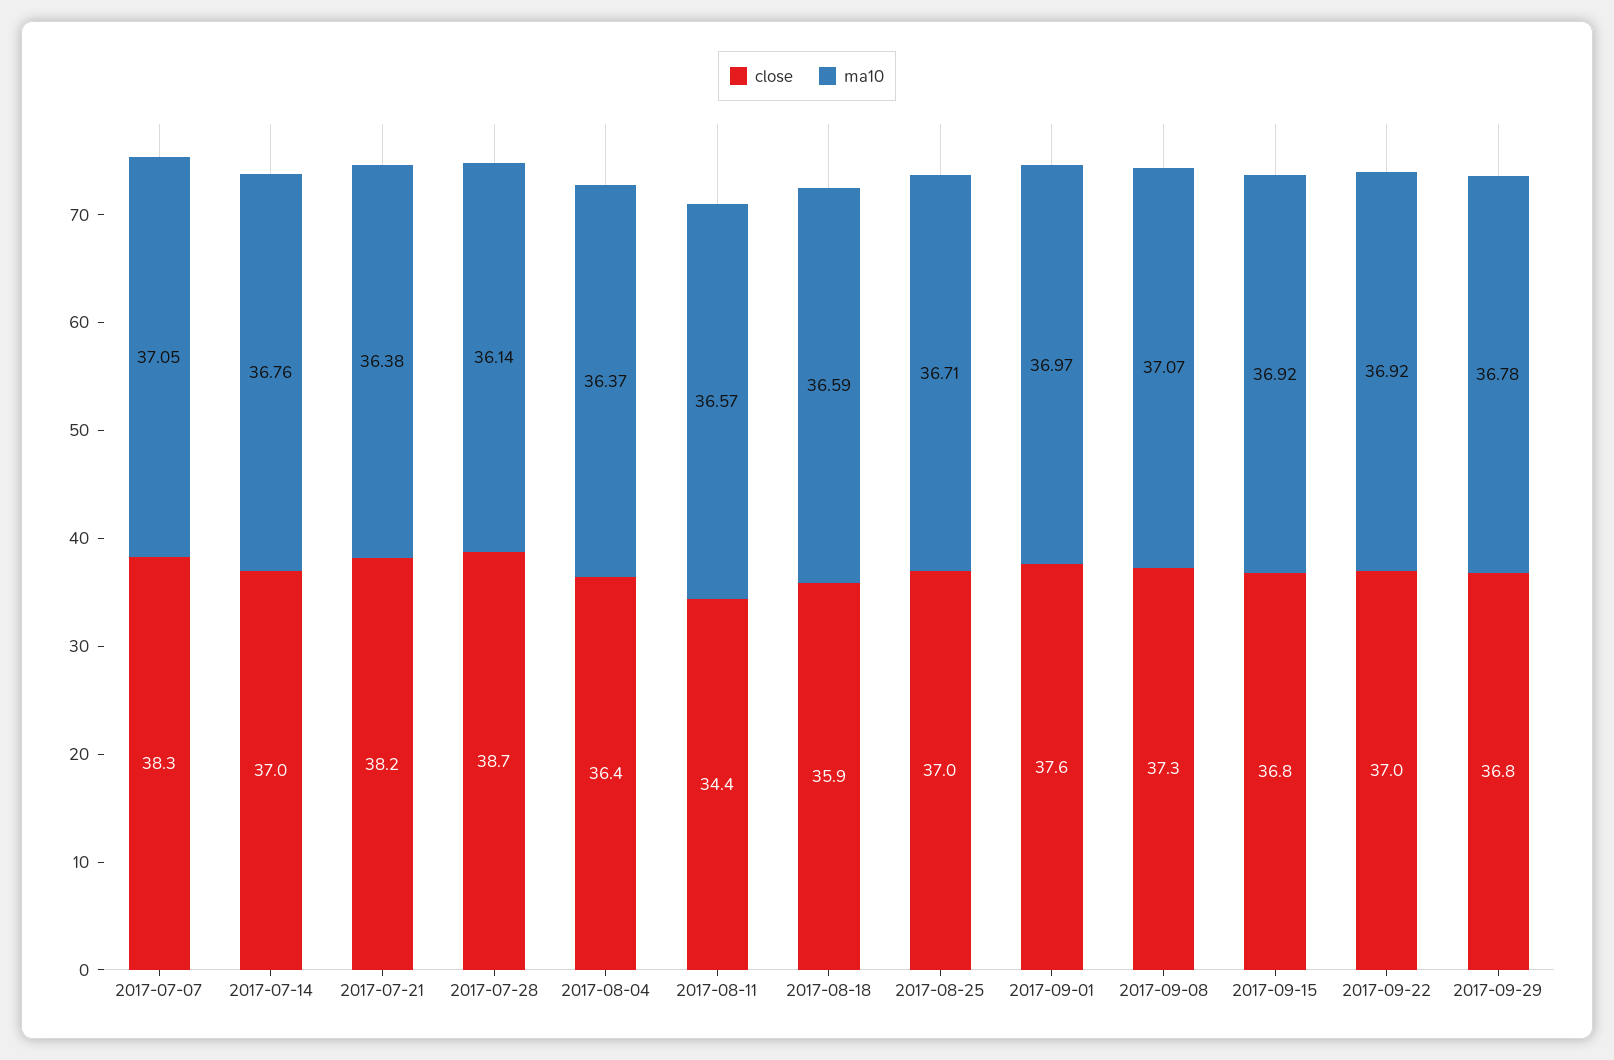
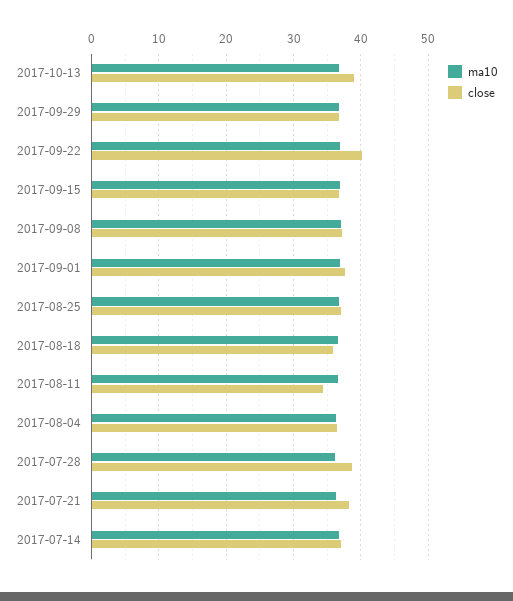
close, 2017-07-07: 38.3 -> none
ma10, 2017-07-07: 37.05 -> none
close, 2017-09-22: 37 -> 40
ma10, 2017-10-13: none -> 37
close, 2017-10-13: none -> 39

